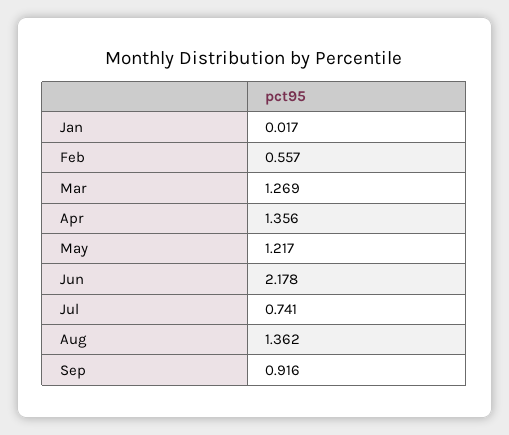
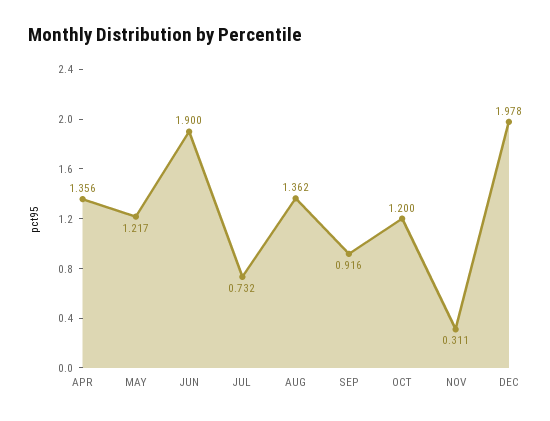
Jan: 0.017 -> none
Feb: 0.557 -> none
Mar: 1.269 -> none
Jun: 2.178 -> 1.9
Jul: 0.741 -> 0.732
OCT: none -> 1.2
NOV: none -> 0.311
DEC: none -> 1.978

